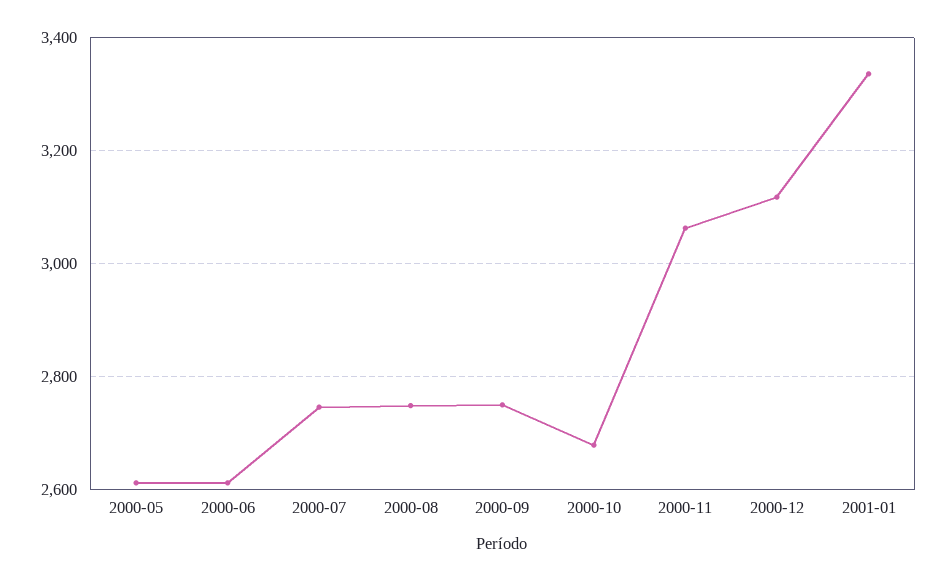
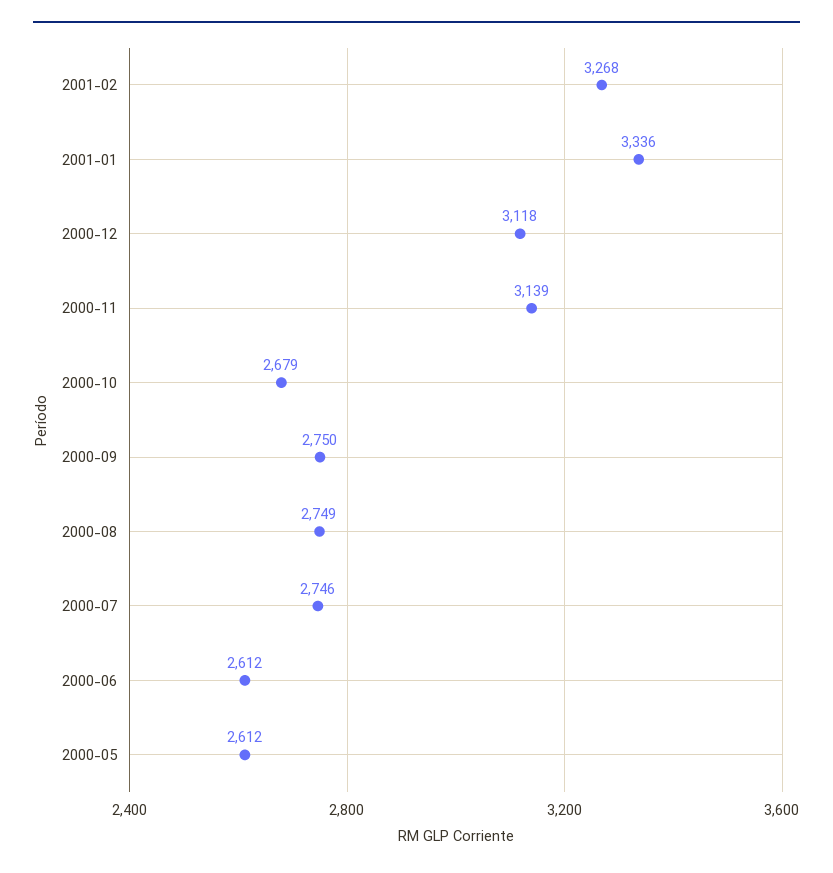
2000-11: 3060 -> 3139
2001-02: none -> 3268

